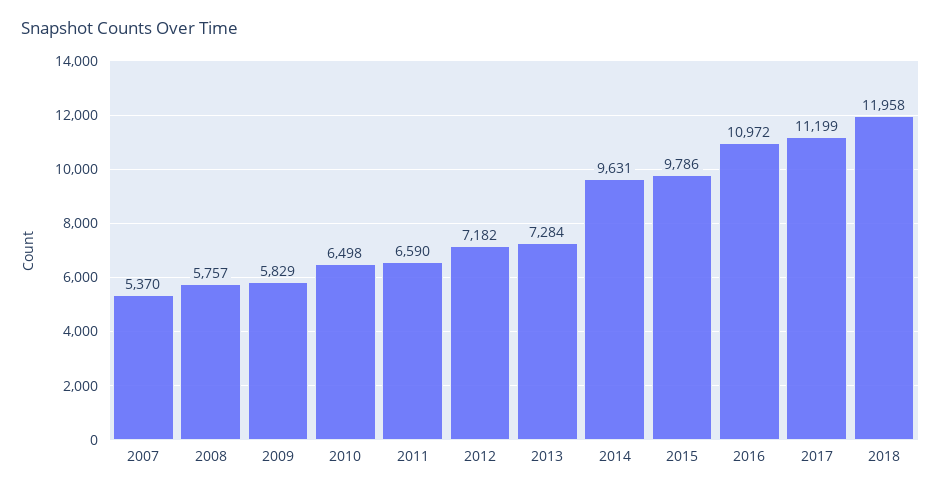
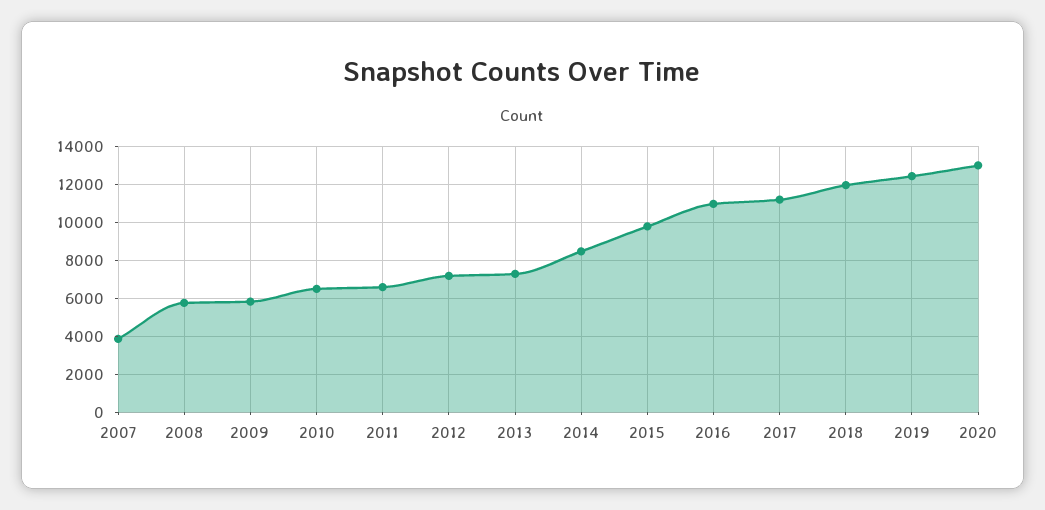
2007: 5370 -> 4000
2014: 9631 -> 8500
2019: none -> 12500
2020: none -> 13000

